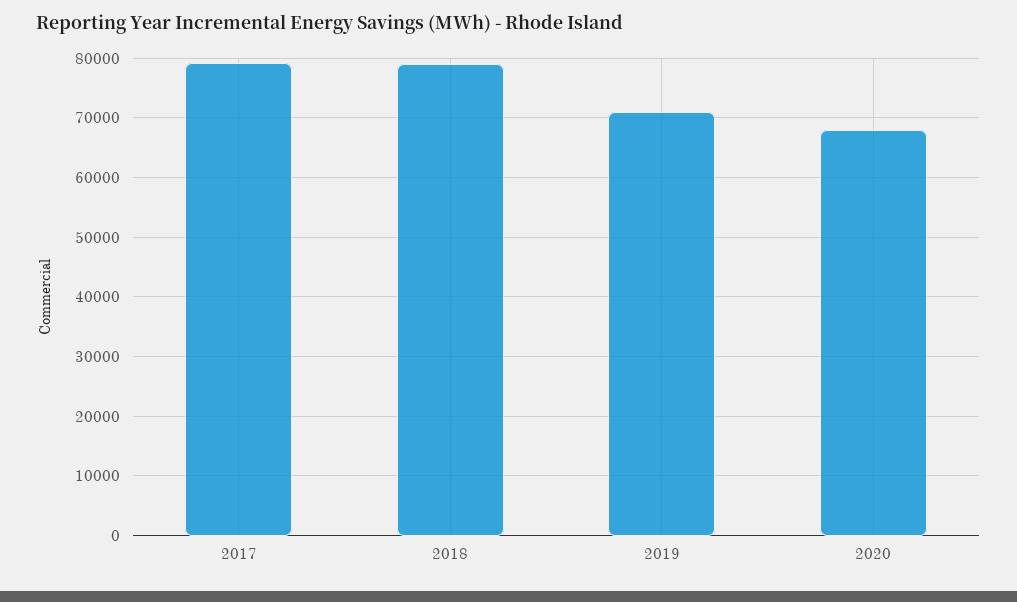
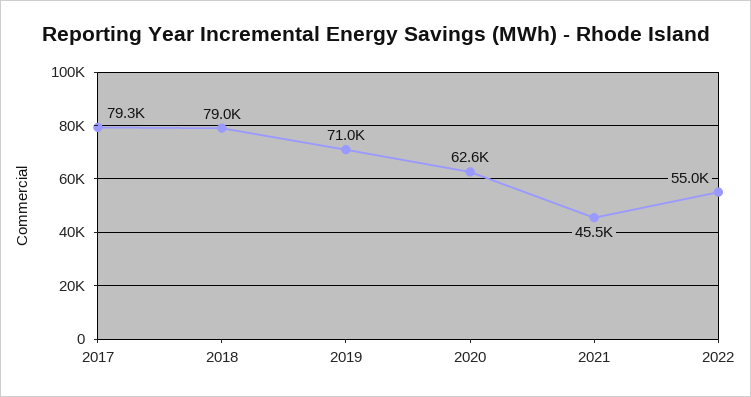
2020: 68000 -> 62600
2021: none -> 45500
2022: none -> 55000

